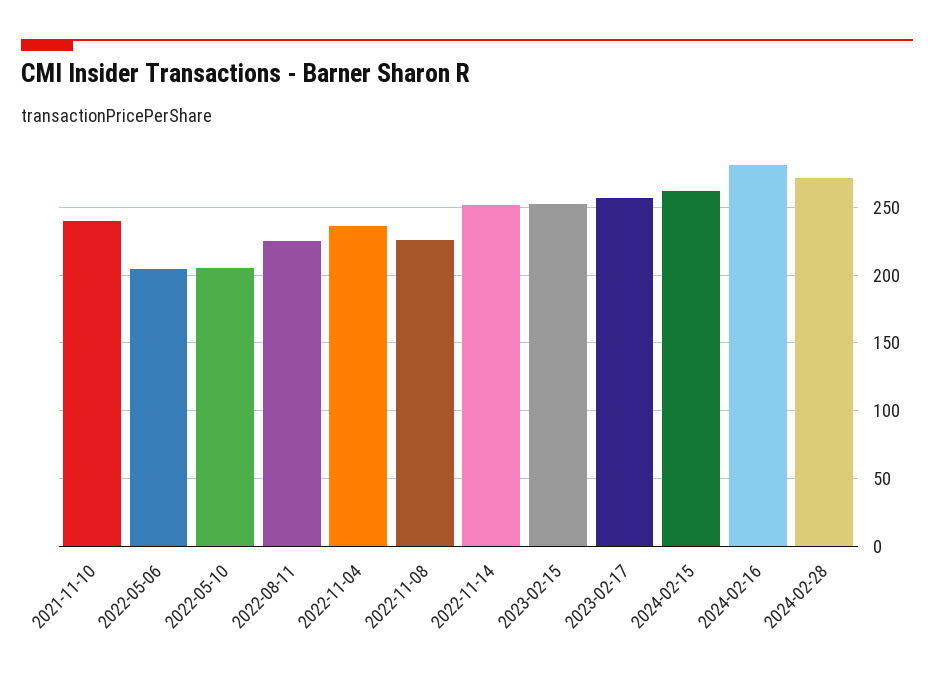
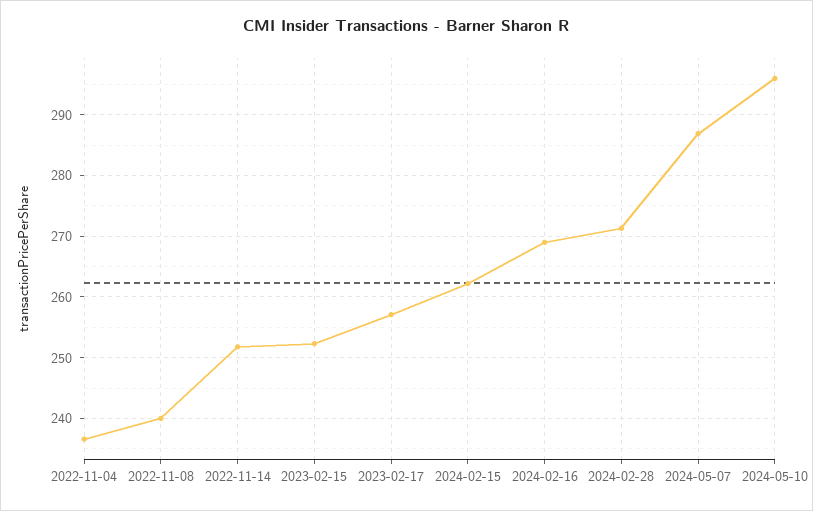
2021-11-10: 240 -> none
2022-05-06: 205 -> none
2022-05-10: 205 -> none
2022-08-11: 225 -> none
2022-11-08: 225 -> 240
2024-02-16: 280 -> 269
2024-05-07: none -> 287
2024-05-10: none -> 296

